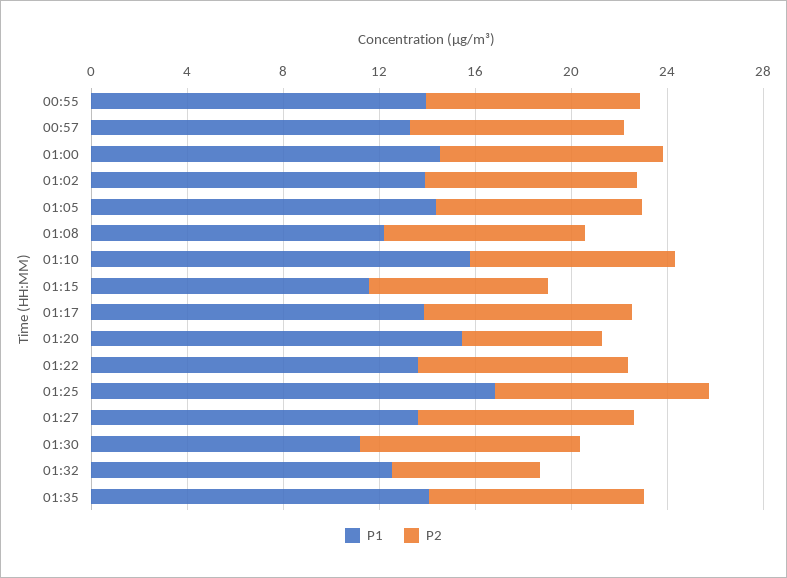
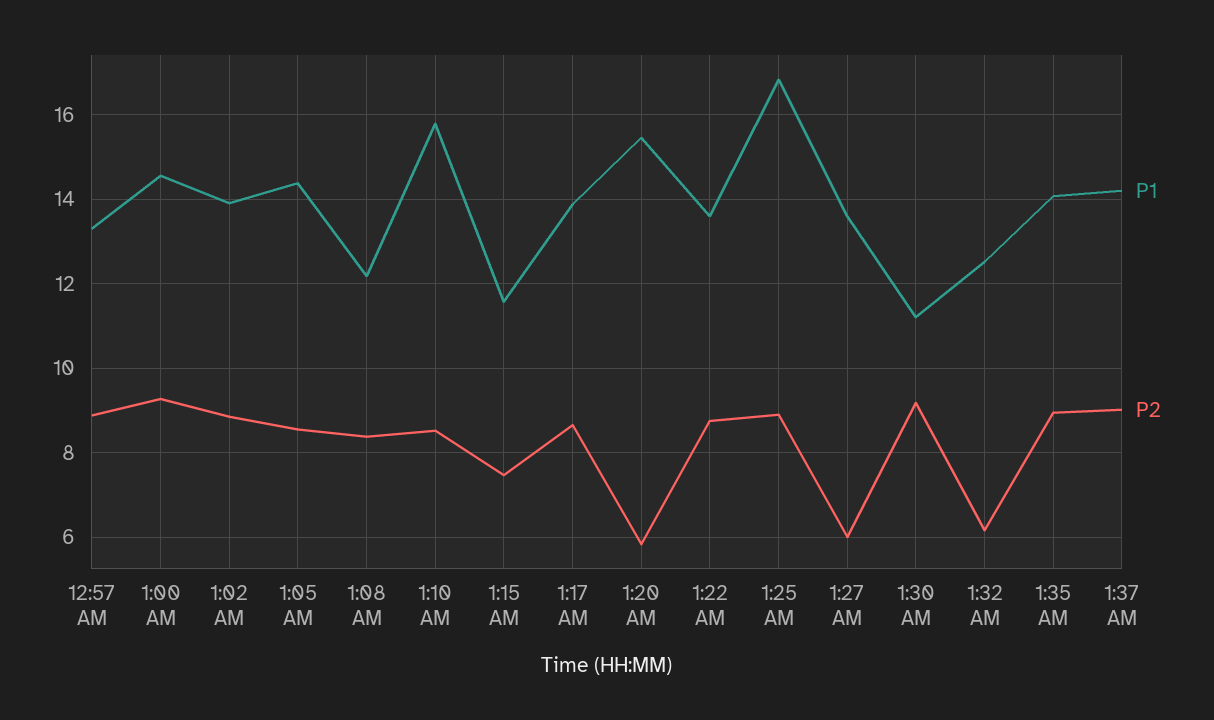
P1, 00:55: 14 -> none
P2, 00:55: 9 -> none
P2, 01:27: 9 -> 6
P1, 1:37 AM: none -> 14.2
P2, 1:37 AM: none -> 9

